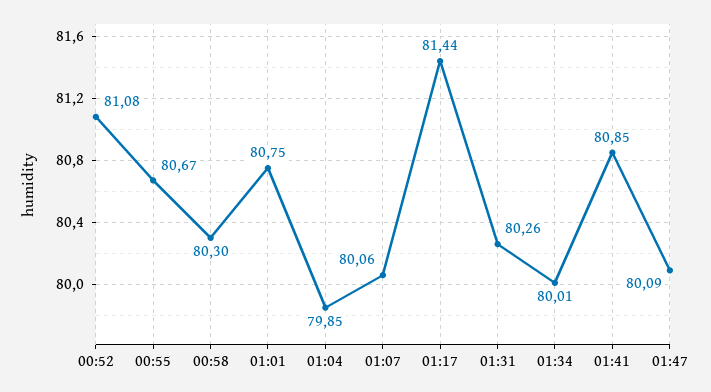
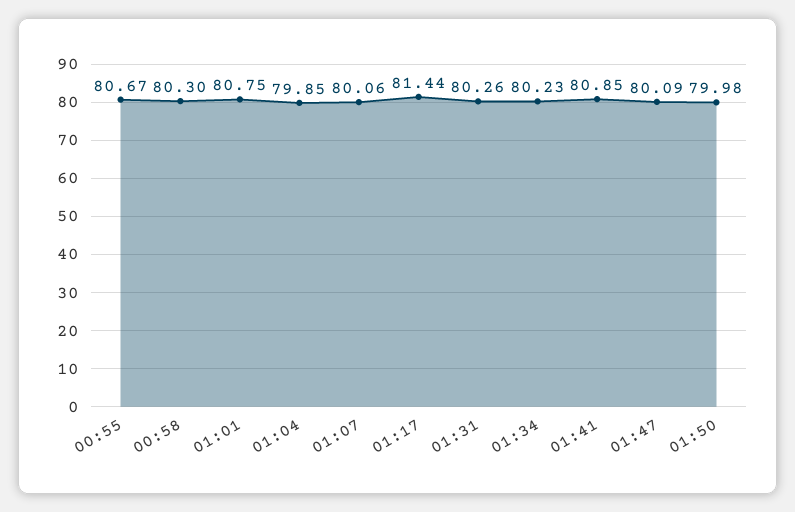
00:52: 81.08 -> none
01:34: 80.01 -> 80.23
01:50: none -> 79.98

